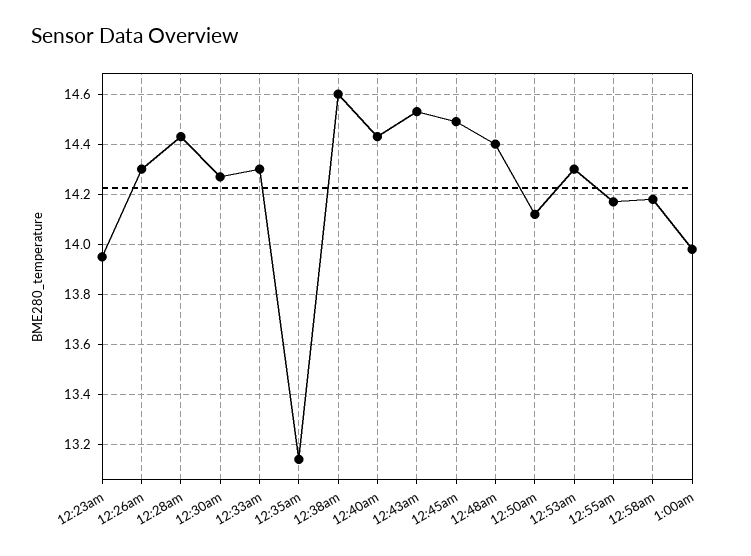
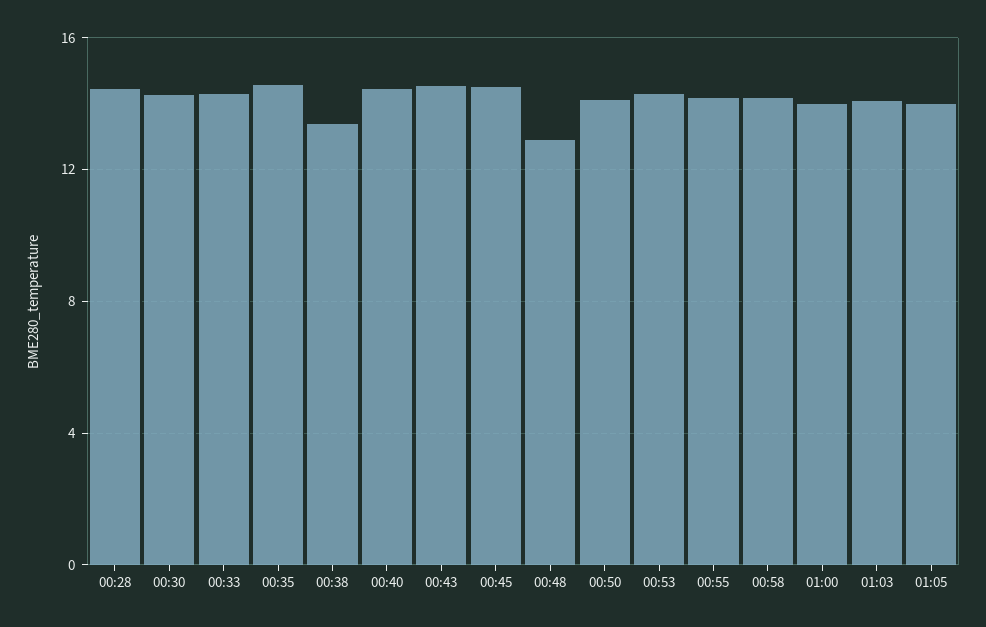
12:23am: 13.95 -> none
12:26am: 14.3 -> none
12:35am: 13.15 -> 14.5
12:38am: 14.6 -> 13.5
12:48am: 14.4 -> 13
01:03: none -> 14
01:05: none -> 14

